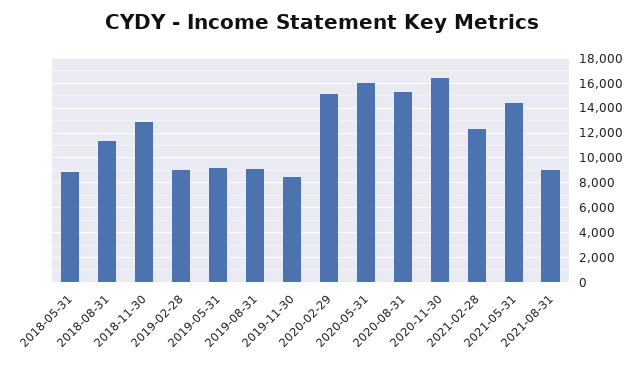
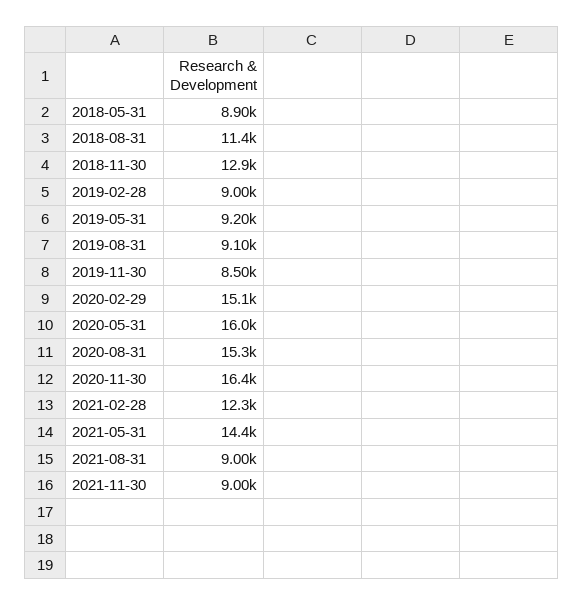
2021-11-30: none -> 9000

